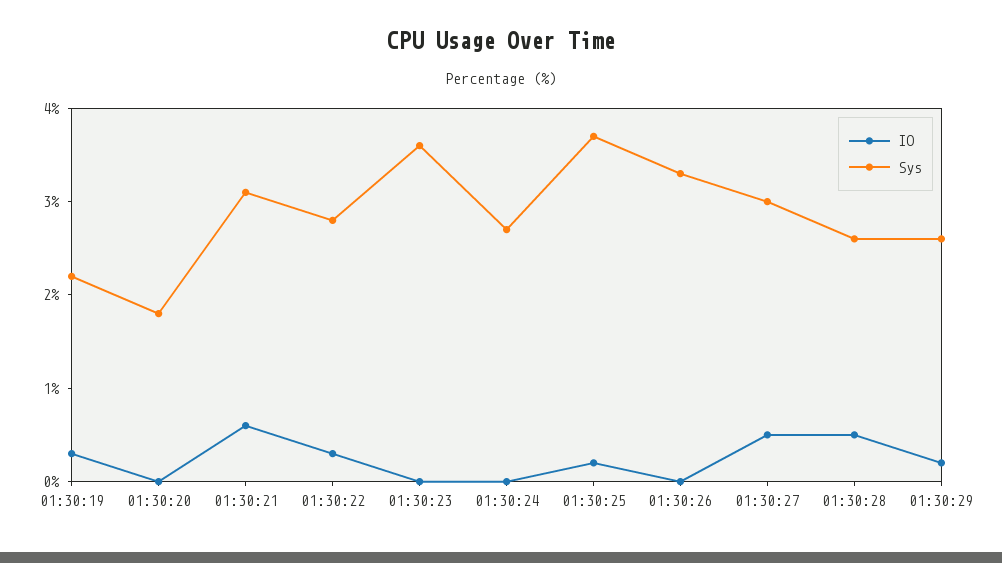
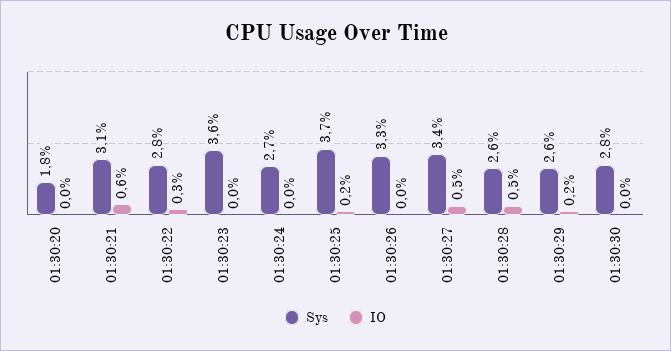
IO, 01:30:19: 0.3 -> none
Sys, 01:30:19: 2.2 -> none
Sys, 01:30:27: 3 -> 3.4
Sys, 01:30:30: none -> 2.8
IO, 01:30:30: none -> 0

